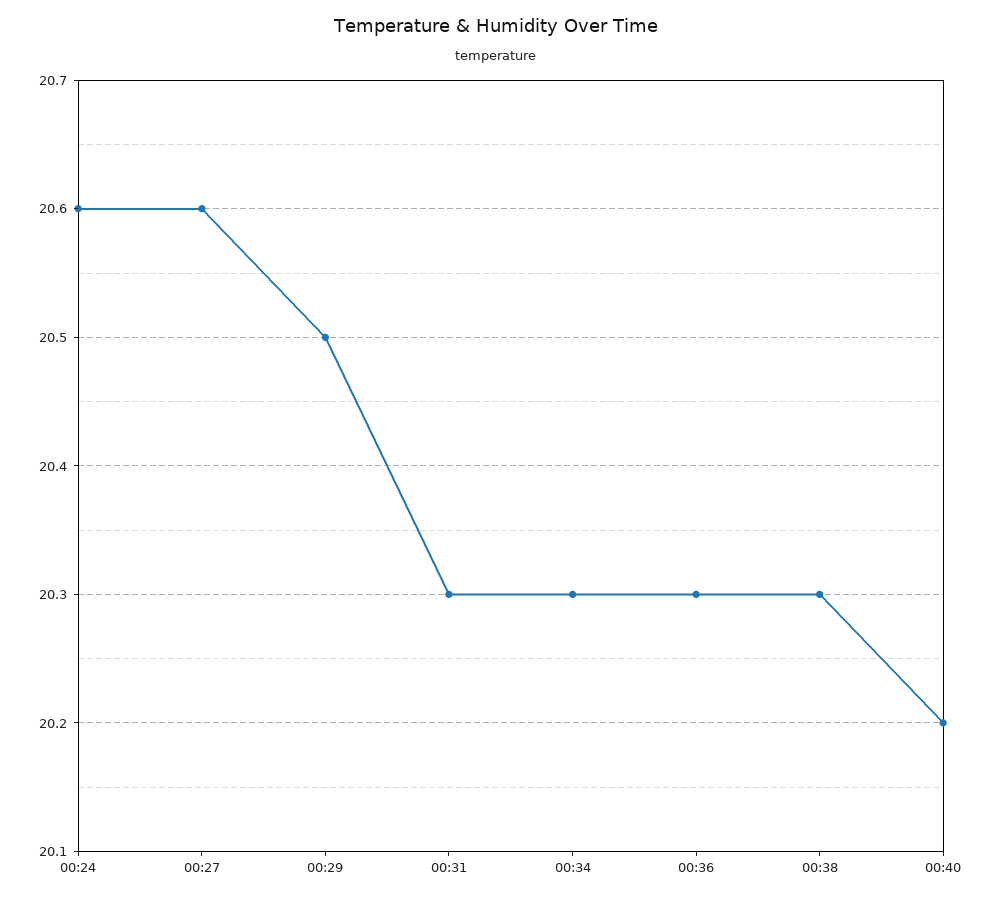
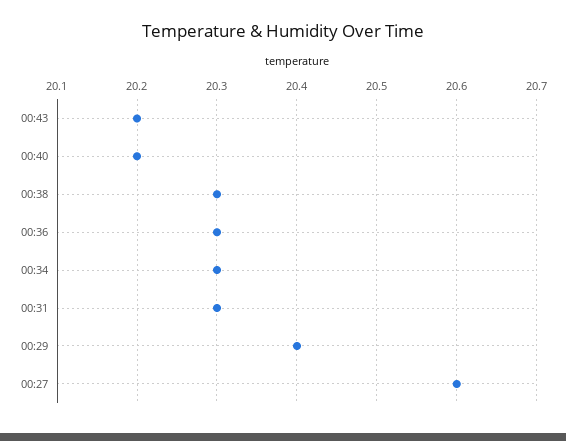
00:24: 20.6 -> none
00:29: 20.5 -> 20.4
00:43: none -> 20.2

